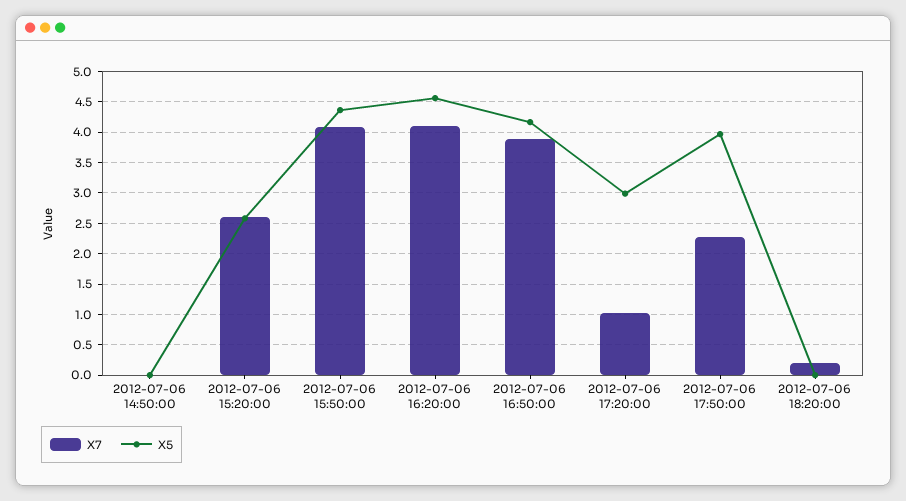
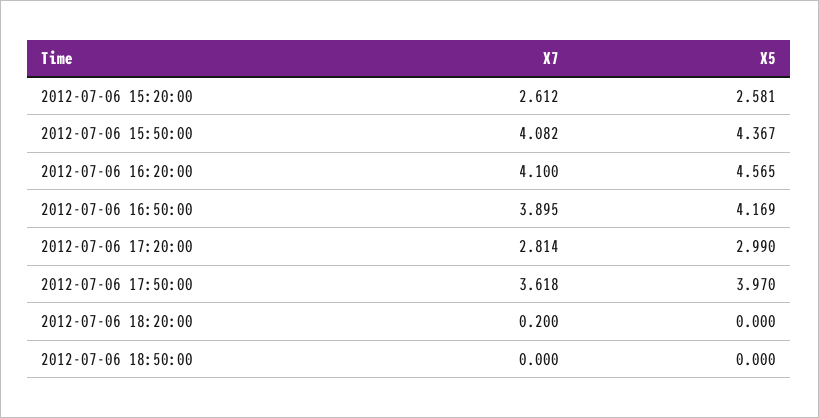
X7, 2012-07-06 14:50:00: 0 -> none
X5, 2012-07-06 14:50:00: 0 -> none
X7, 2012-07-06 17:20:00: 1 -> 2.814
X7, 2012-07-06 17:50:00: 2.3 -> 3.618
X7, 2012-07-06 18:50:00: none -> 0
X5, 2012-07-06 18:50:00: none -> 0

